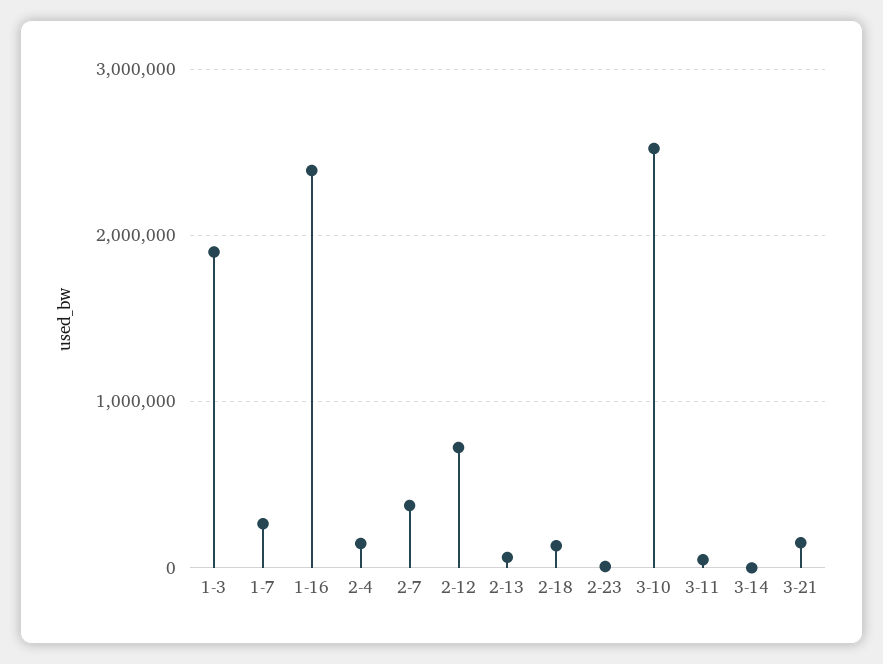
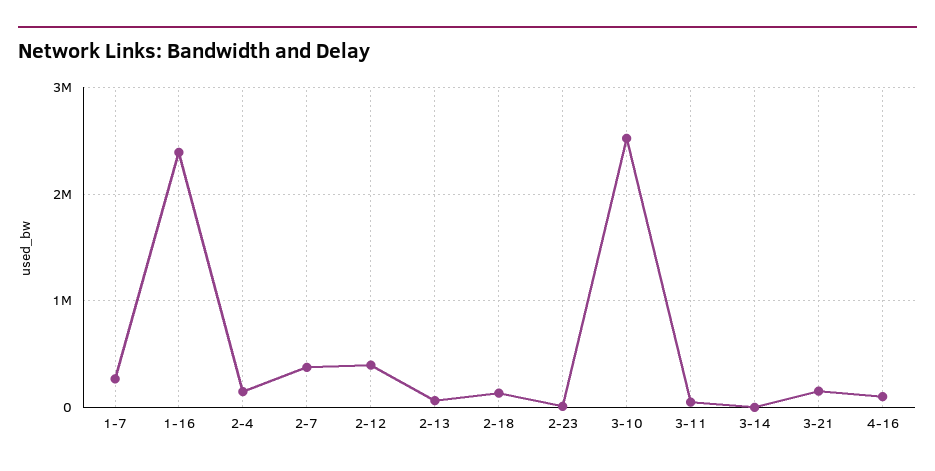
1-3: 1900000 -> none
2-12: 700000 -> 400000
4-16: none -> 100000

